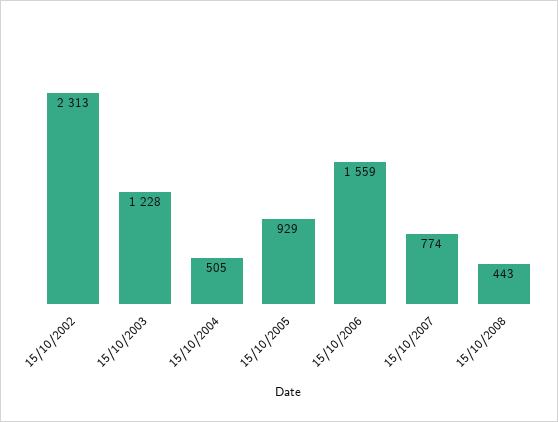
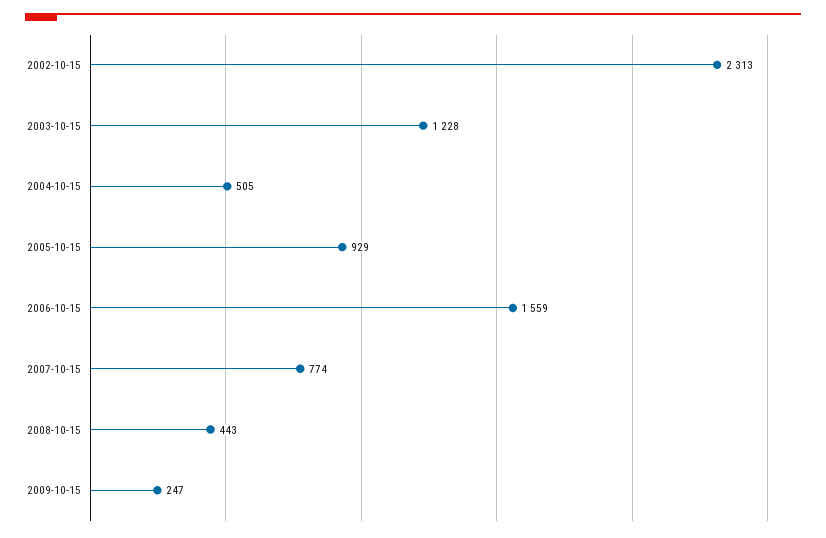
2009-10-15: none -> 247

